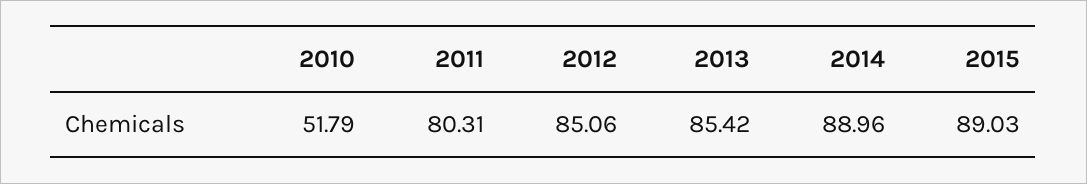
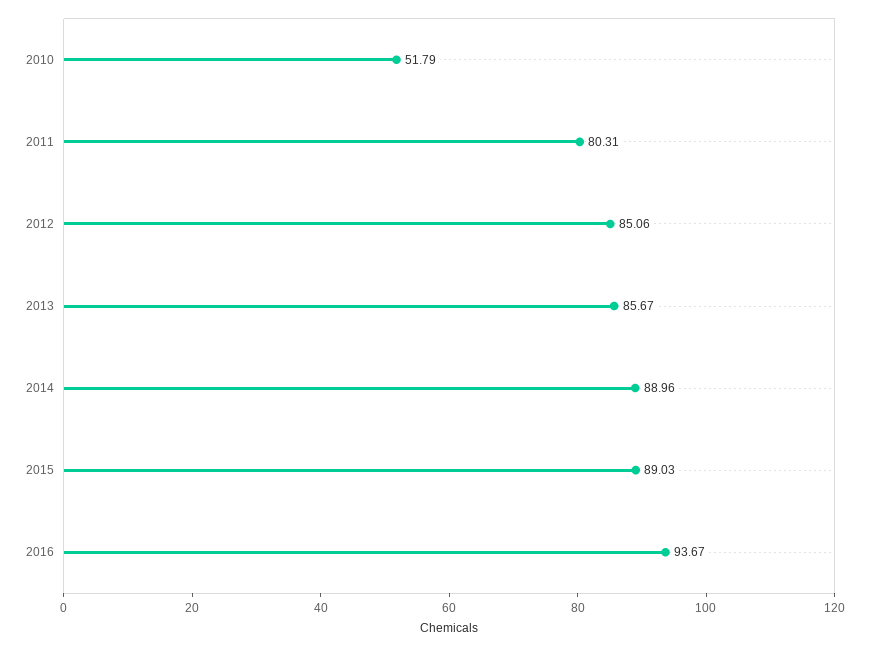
2013: 85.42 -> 85.67
2016: none -> 93.67

